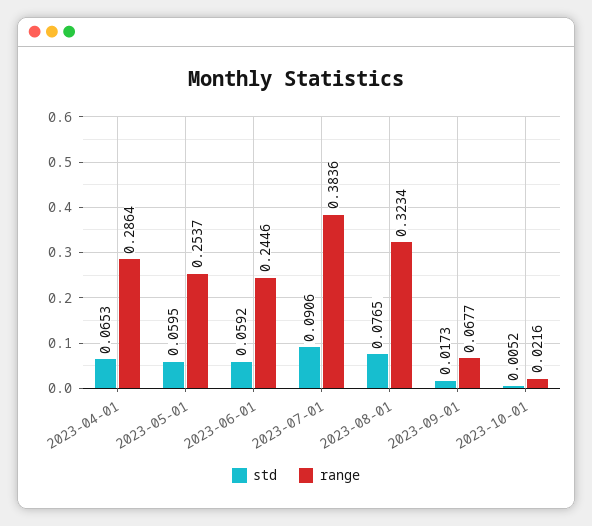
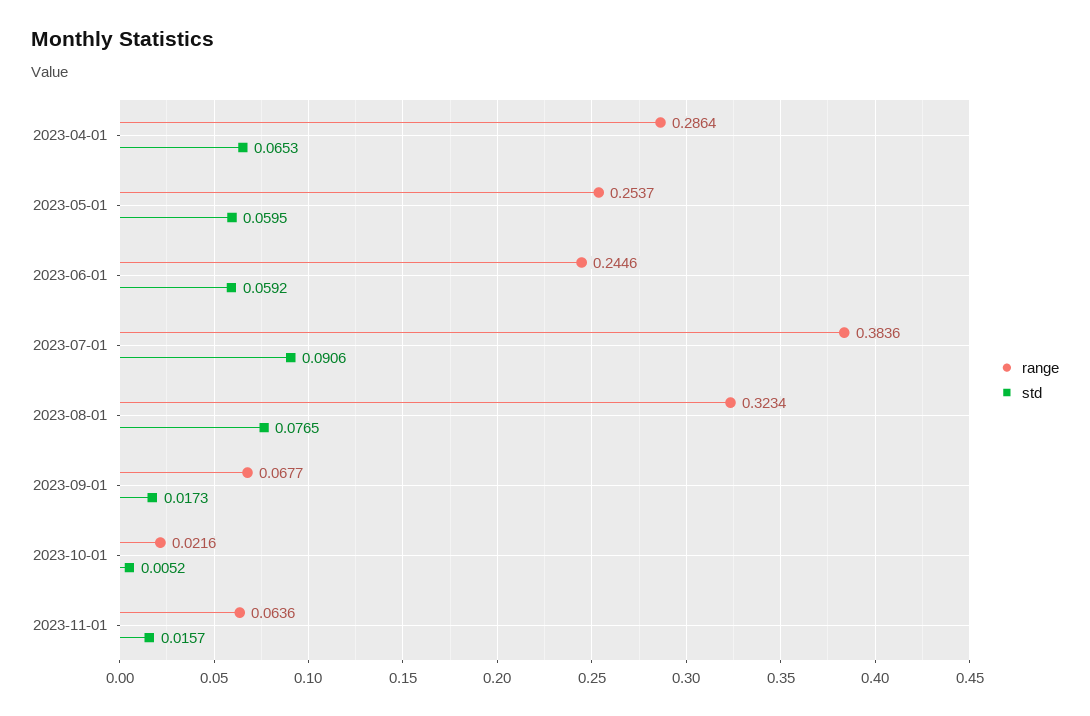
range, 2023-11-01: none -> 0.0636
std, 2023-11-01: none -> 0.0157

